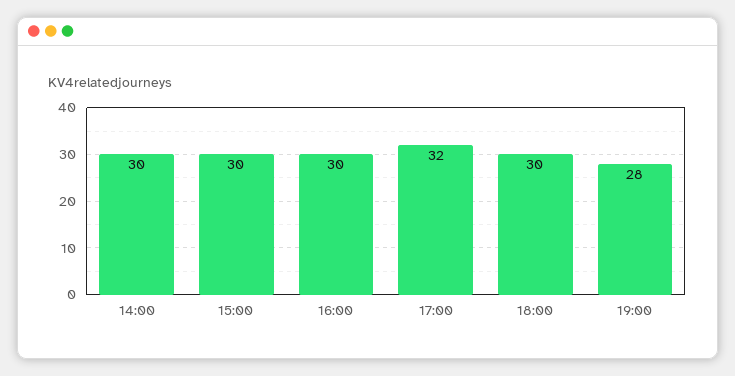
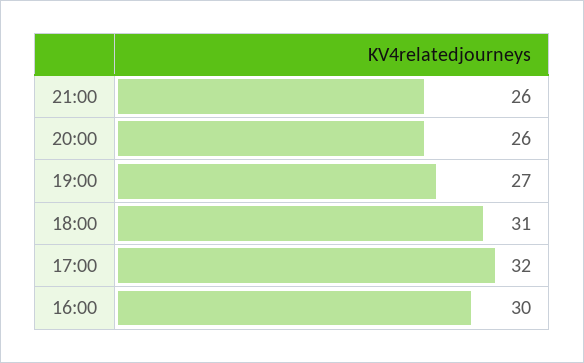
14:00: 30 -> none
15:00: 30 -> none
18:00: 30 -> 31
19:00: 28 -> 27
21:00: none -> 26
20:00: none -> 26

